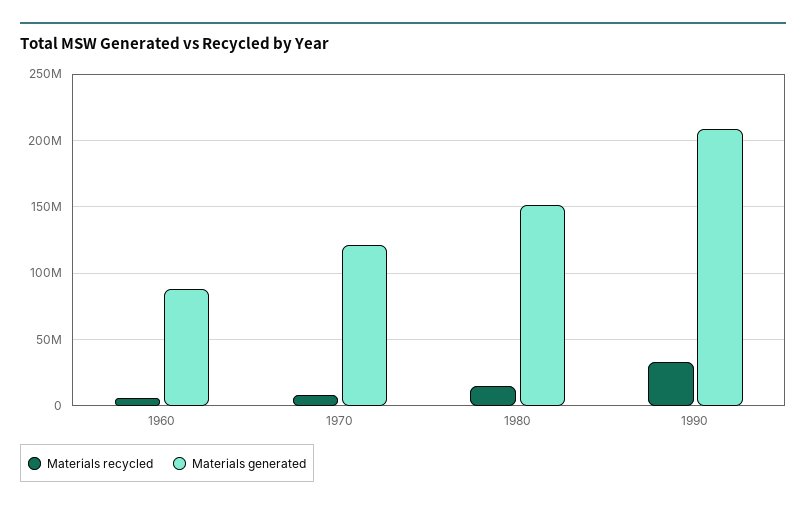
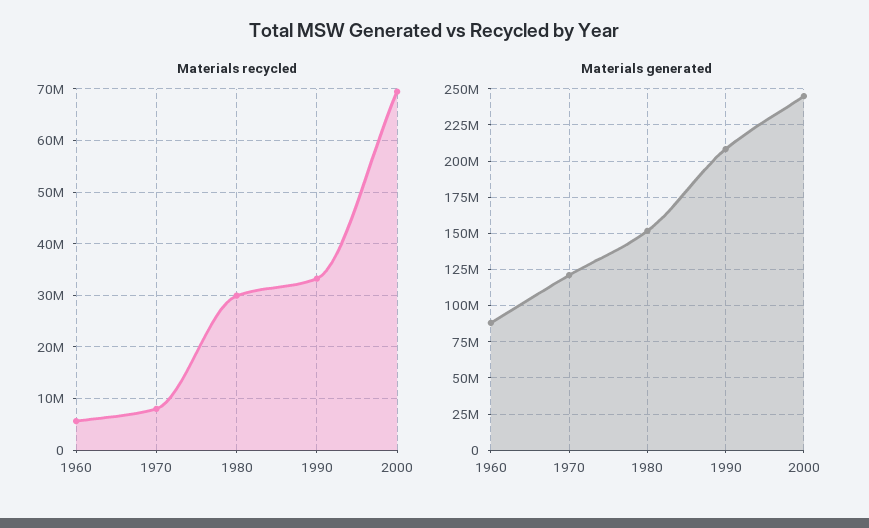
Materials recycled, 1980: 15000000 -> 30000000
Materials recycled, 2000: none -> 70000000
Materials generated, 2000: none -> 245000000

